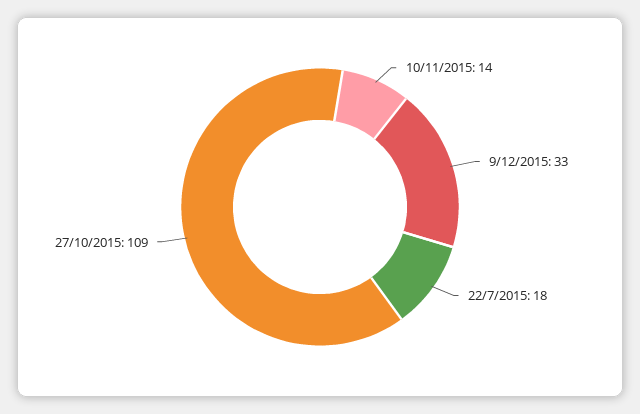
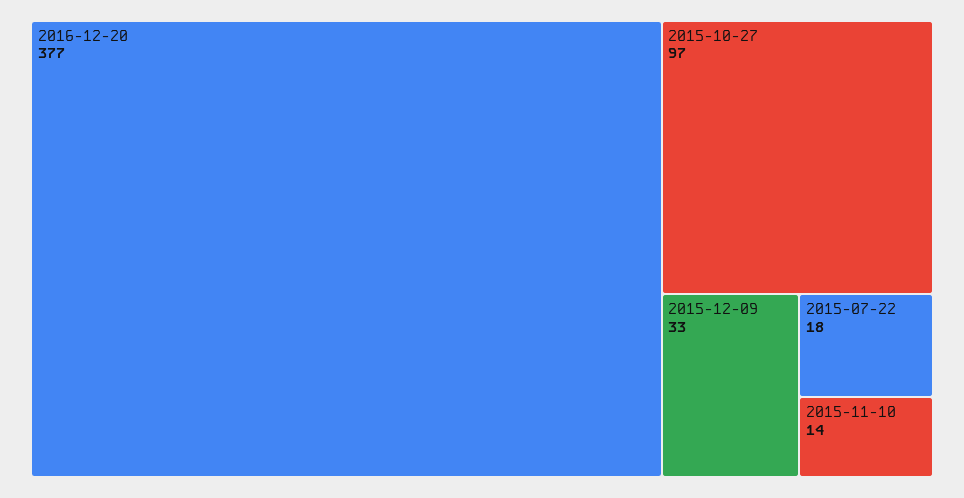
27/10/2015: 109 -> 97
2016-12-20: none -> 377

